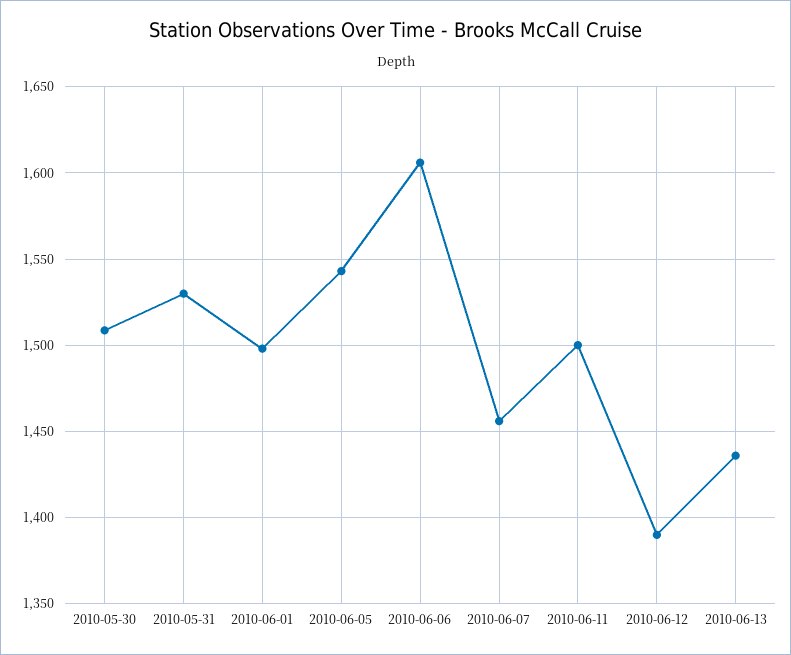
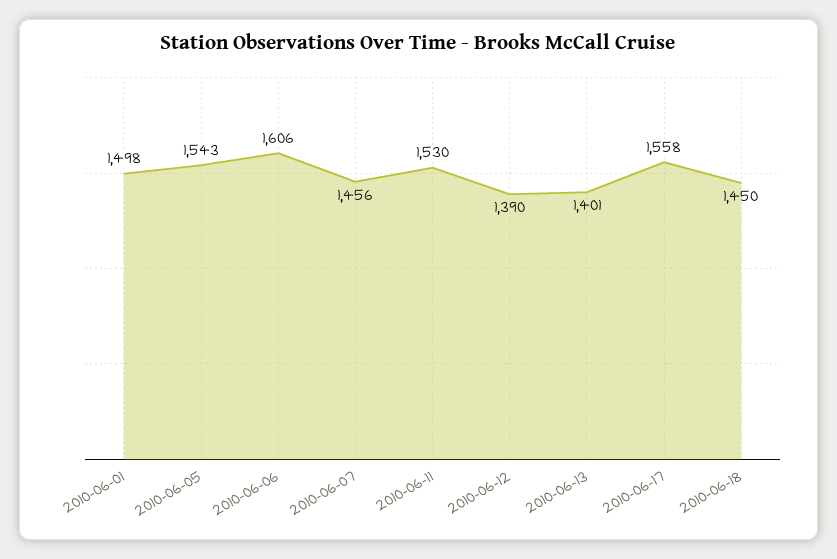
2010-05-30: 1510 -> none
2010-05-31: 1530 -> none
2010-06-11: 1500 -> 1530
2010-06-13: 1435 -> 1401
2010-06-17: none -> 1558
2010-06-18: none -> 1450

